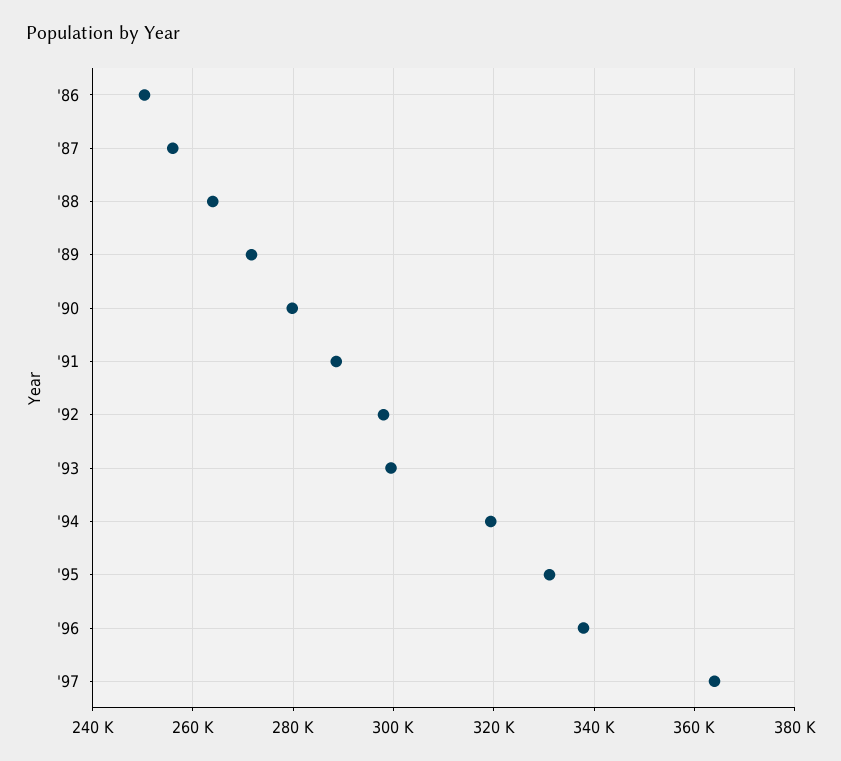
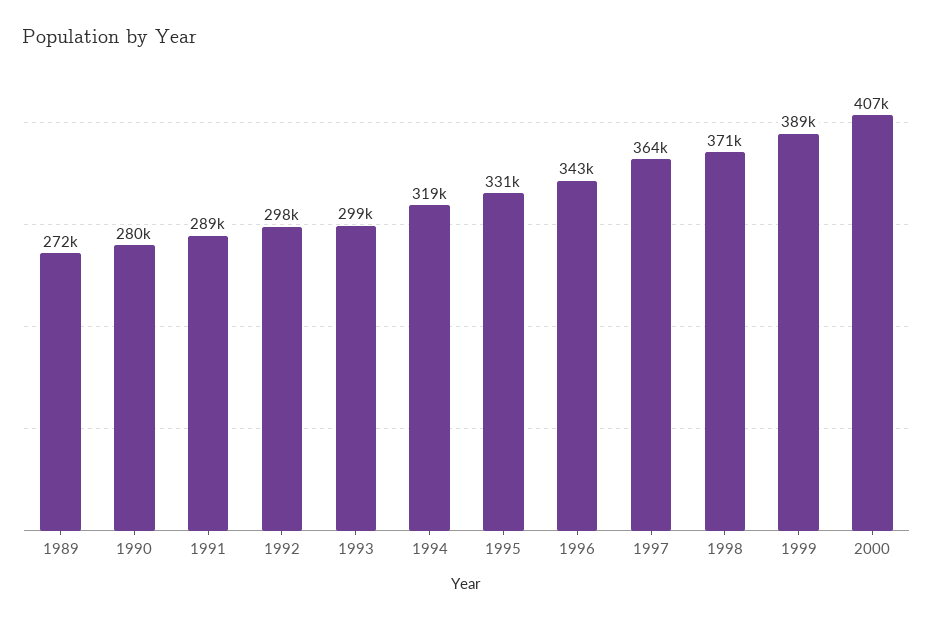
'86: 250000 -> none
'87: 256000 -> none
'88: 264000 -> none
'96: 338000 -> 343000
1998: none -> 371000
1999: none -> 389000
2000: none -> 407000

